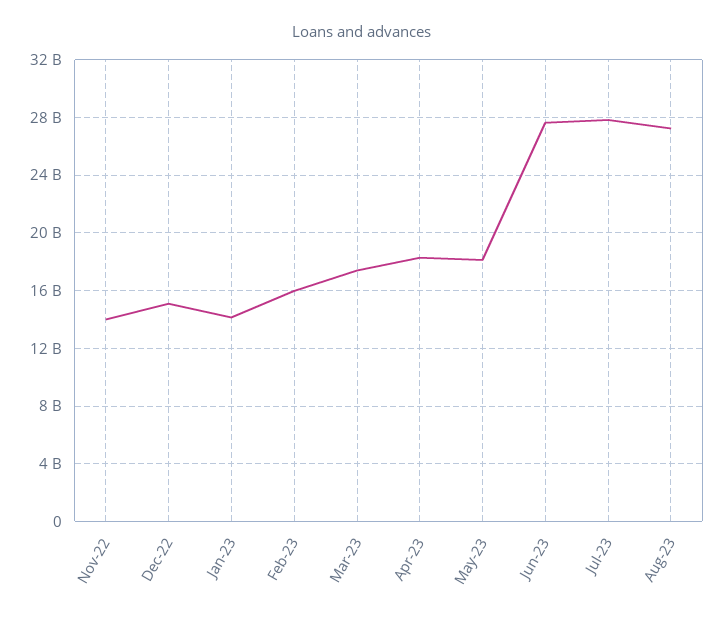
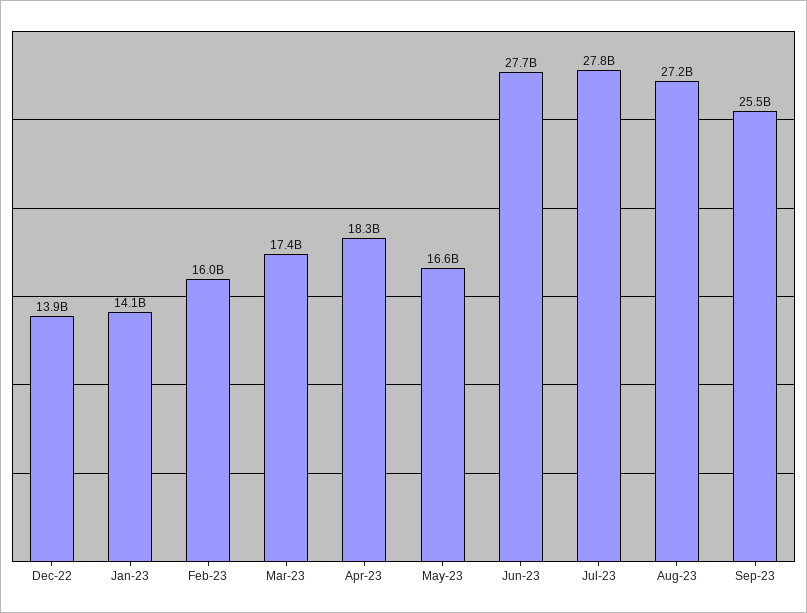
Nov-22: 14000000000 -> none
Dec-22: 15000000000 -> 13900000000
May-23: 18000000000 -> 16600000000
Sep-23: none -> 25500000000

